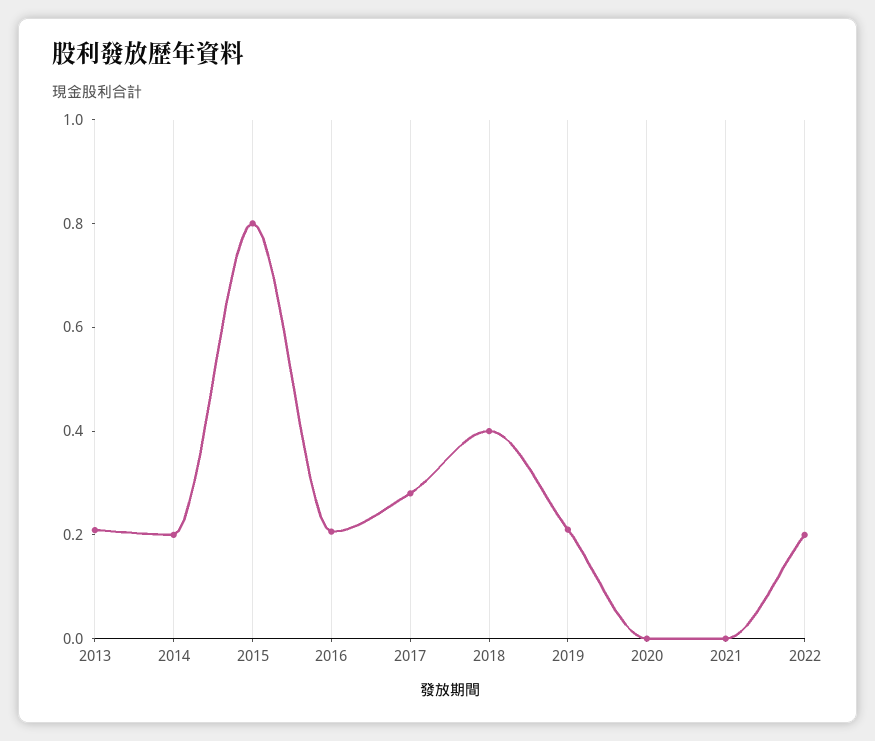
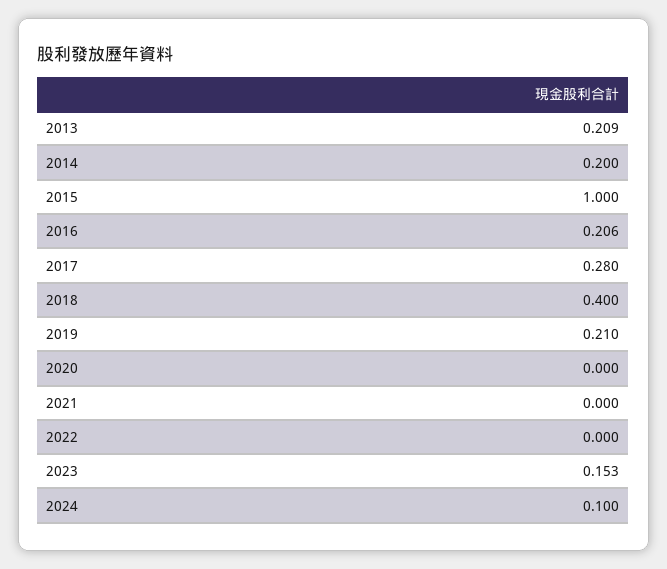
2015: 0.8 -> 1
2022: 0.2 -> 0
2023: none -> 0.153
2024: none -> 0.1

